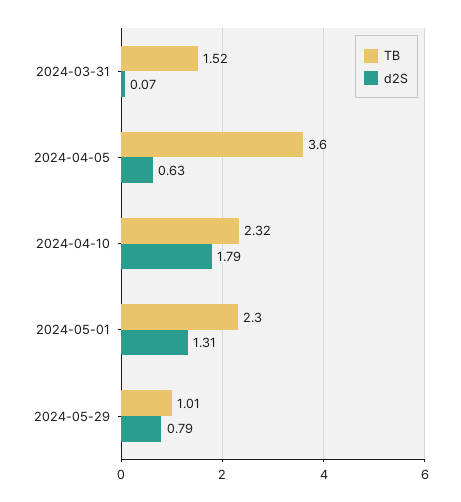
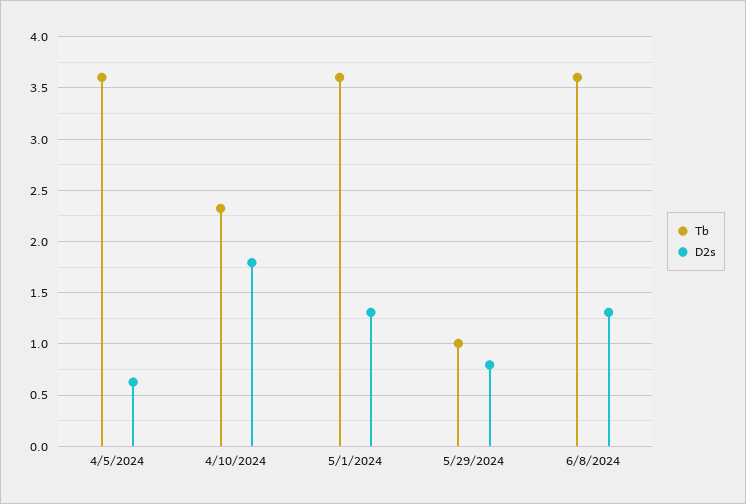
TB, 2024-03-31: 1.52 -> none
d2S, 2024-03-31: 0.07 -> none
TB, 2024-05-01: 2.3 -> 3.6
TB, 6/8/2024: none -> 3.6
d2S, 6/8/2024: none -> 1.3

